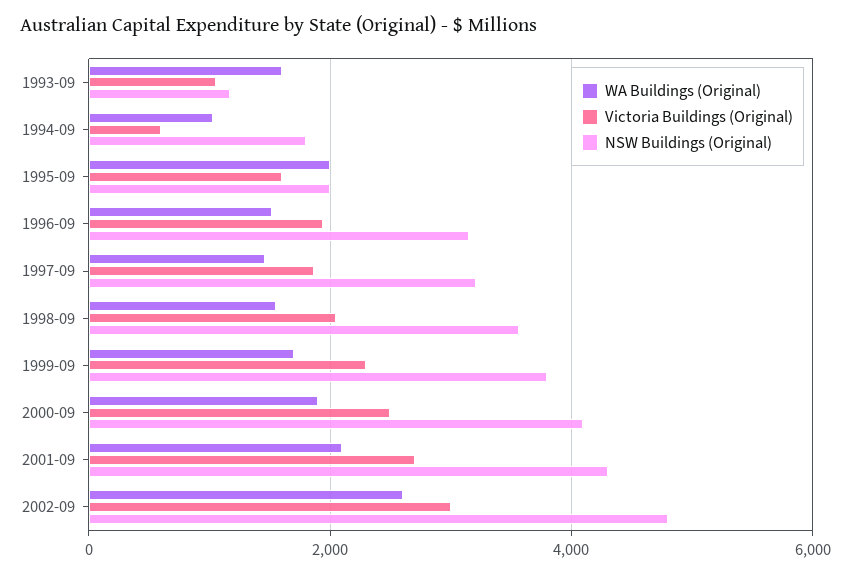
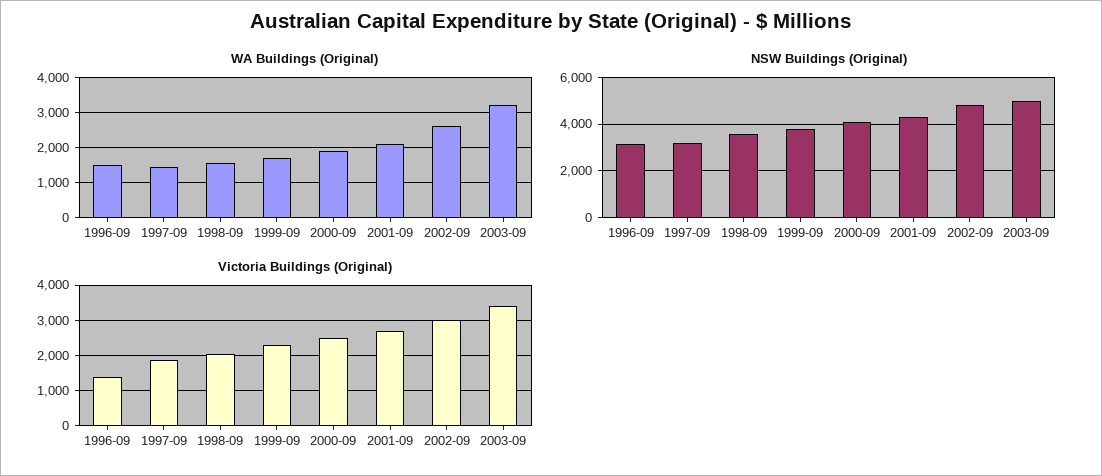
WA Buildings (Original), 1993-09: 1600 -> none
Victoria Buildings (Original), 1993-09: 1000 -> none
NSW Buildings (Original), 1993-09: 1200 -> none
WA Buildings (Original), 1994-09: 1000 -> none
Victoria Buildings (Original), 1994-09: 600 -> none
NSW Buildings (Original), 1994-09: 1800 -> none
WA Buildings (Original), 1995-09: 2000 -> none
Victoria Buildings (Original), 1995-09: 1600 -> none
NSW Buildings (Original), 1995-09: 2000 -> none
Victoria Buildings (Original), 1996-09: 2000 -> 1400
WA Buildings (Original), 2003-09: none -> 3200
NSW Buildings (Original), 2003-09: none -> 5000
Victoria Buildings (Original), 2003-09: none -> 3400

